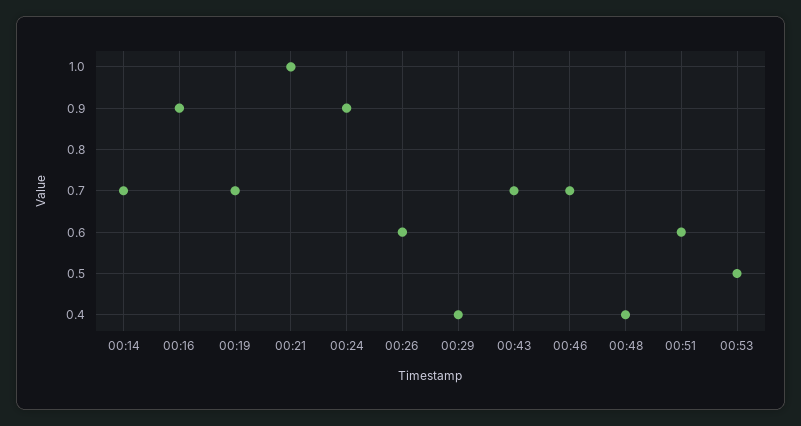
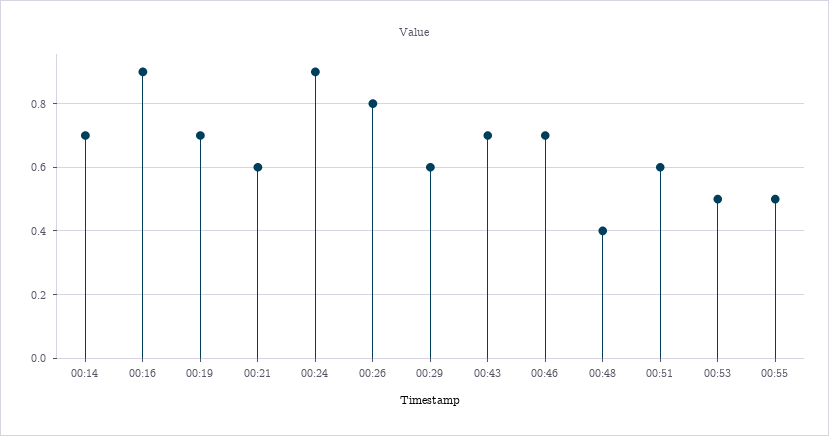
00:21: 1 -> 0.6
00:26: 0.6 -> 0.8
00:29: 0.4 -> 0.6
00:55: none -> 0.5

